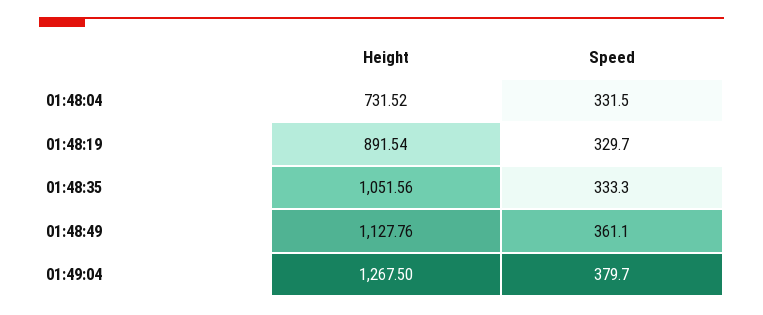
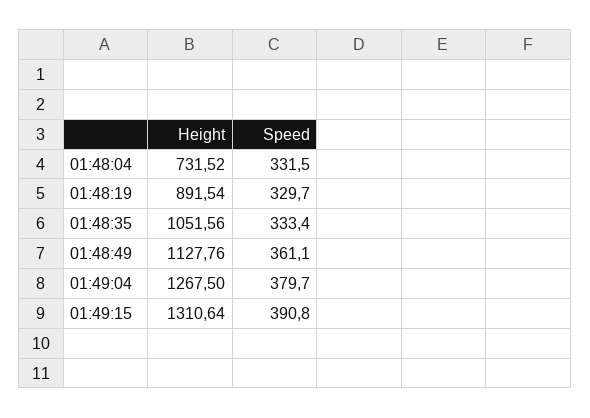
Speed, 01:48:35: 333.3 -> 333.4
Height, 01:49:15: none -> 1310.64
Speed, 01:49:15: none -> 390.8

